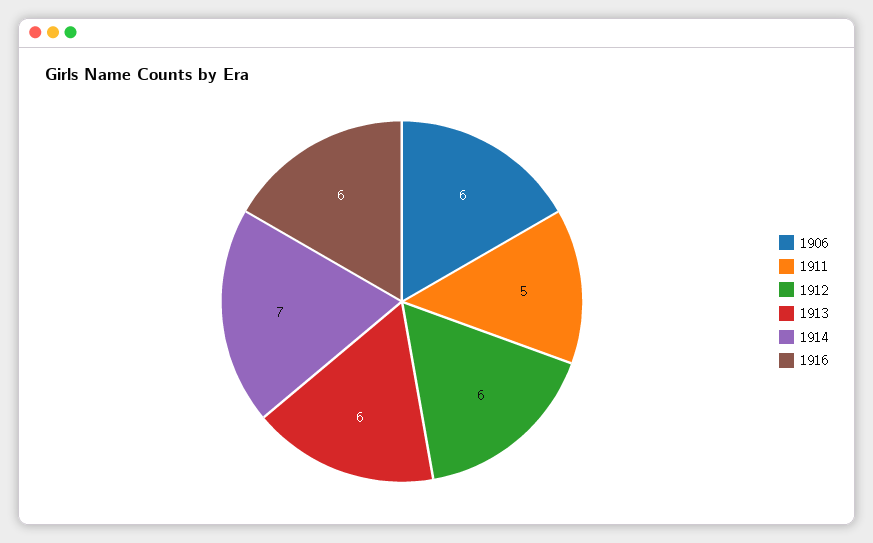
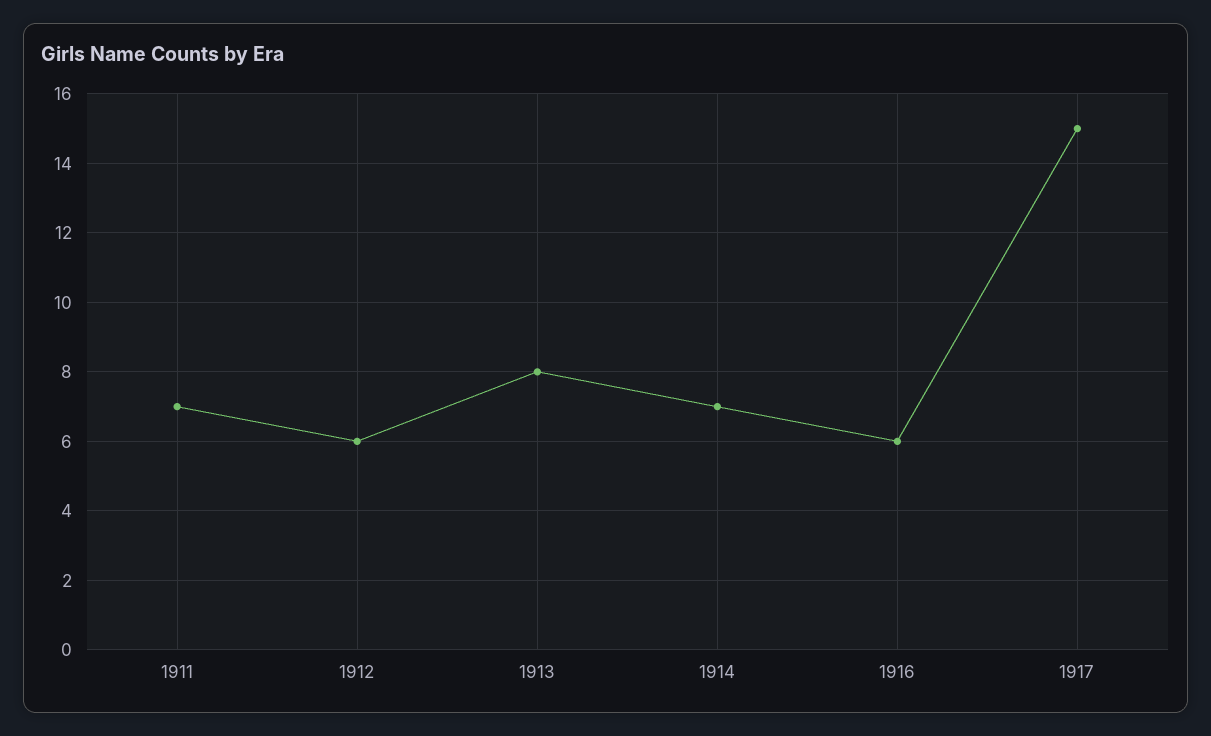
1906: 6 -> none
1911: 5 -> 7
1913: 6 -> 8
1917: none -> 15

